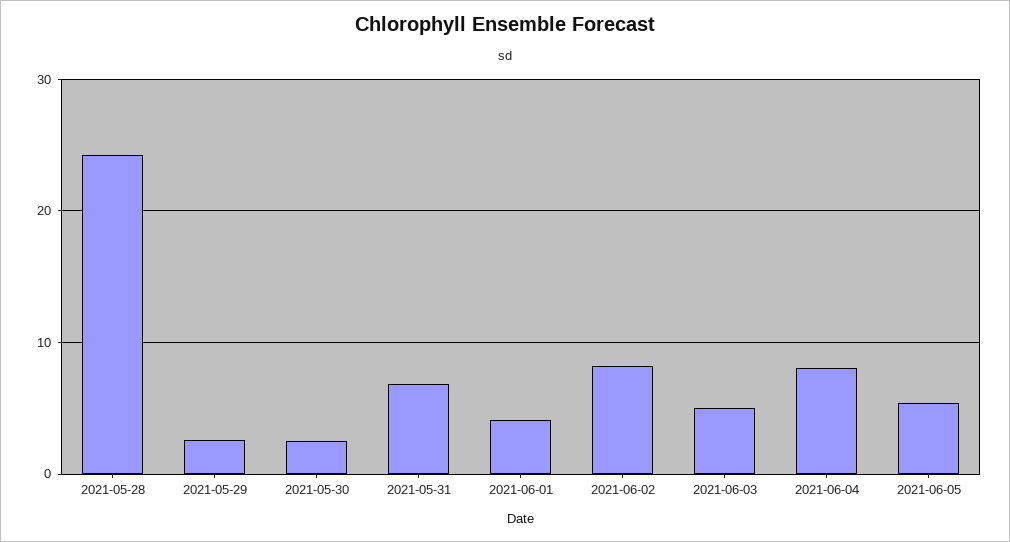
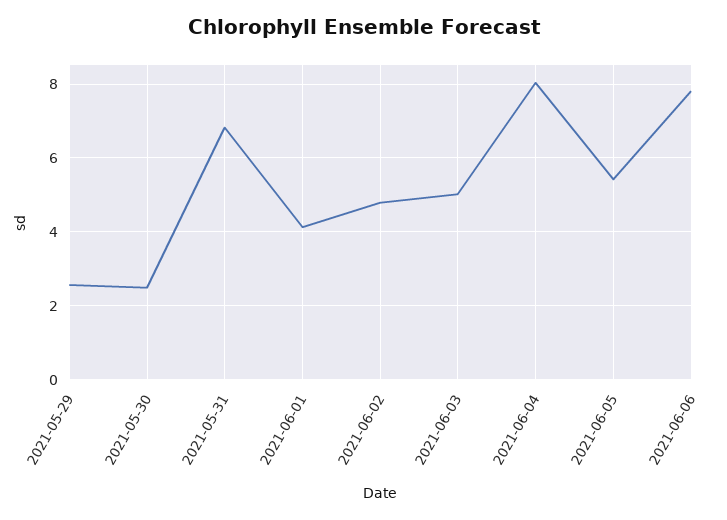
2021-05-28: 24 -> none
2021-06-02: 8 -> 4.8
2021-06-06: none -> 7.8

